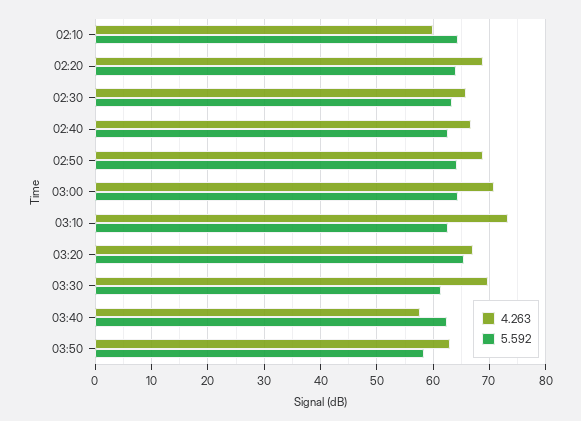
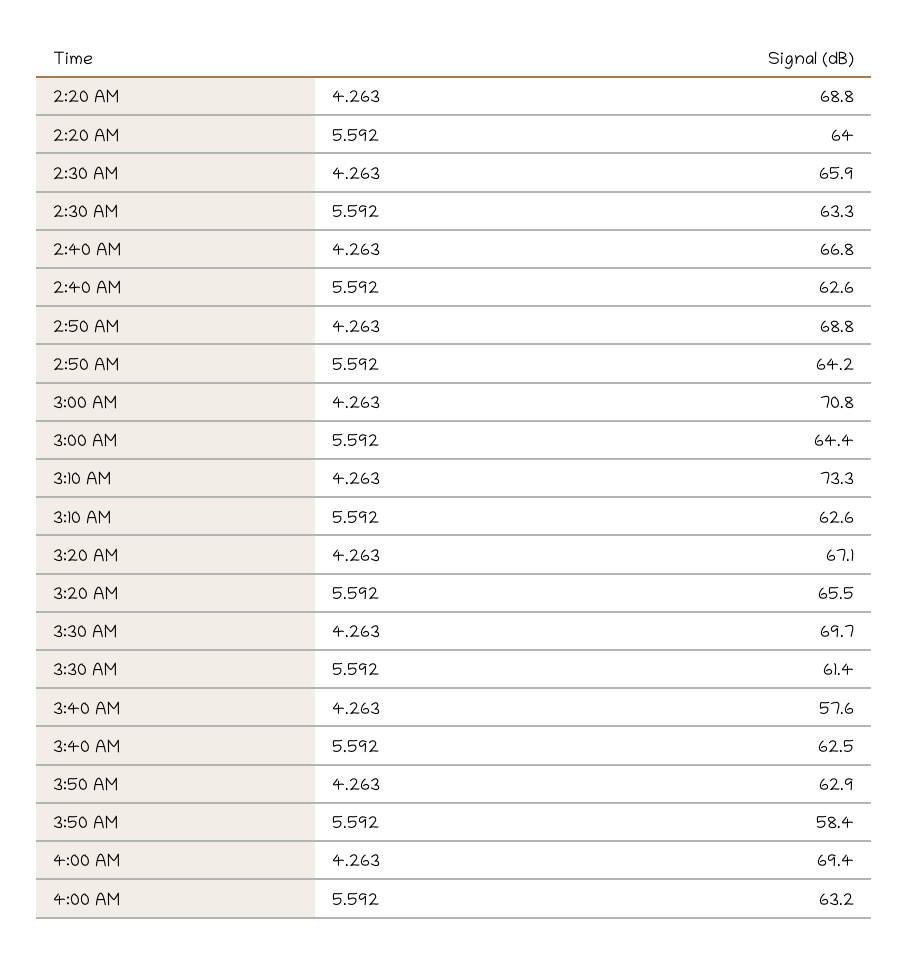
4.263, 02:10: 60 -> none
5.592, 02:10: 64 -> none
4.263, 4:00 AM: none -> 69.4
5.592, 4:00 AM: none -> 63.2

